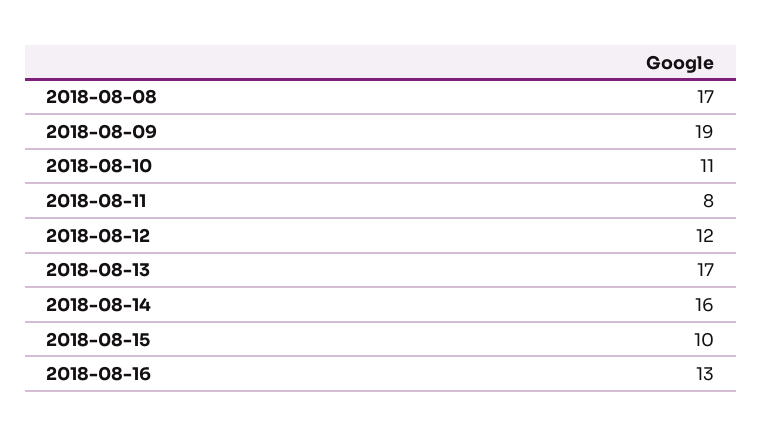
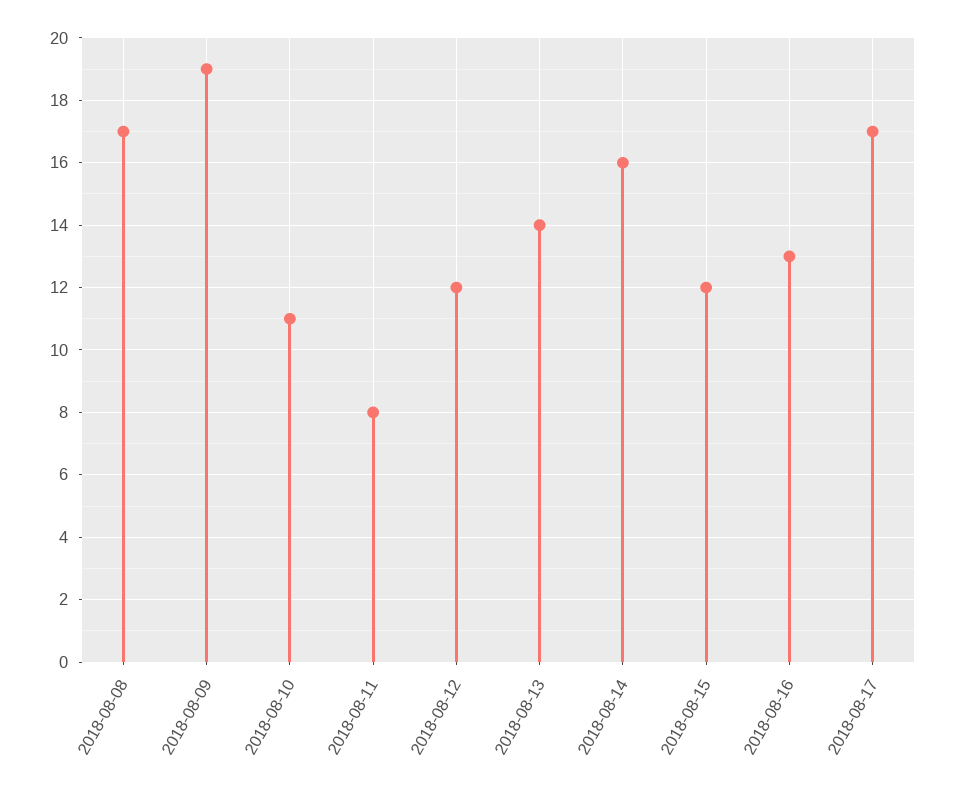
2018-08-13: 17 -> 14
2018-08-15: 10 -> 12
2018-08-17: none -> 17

